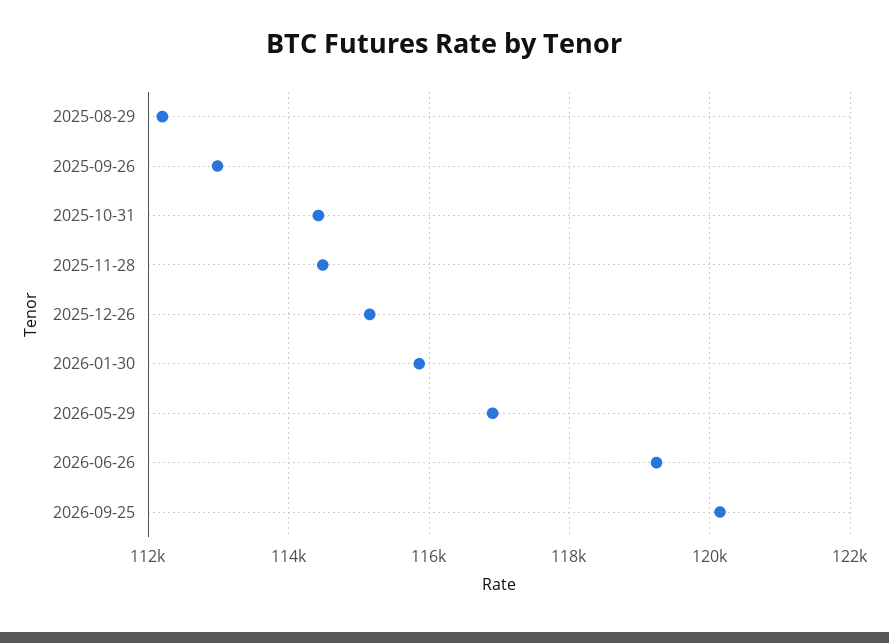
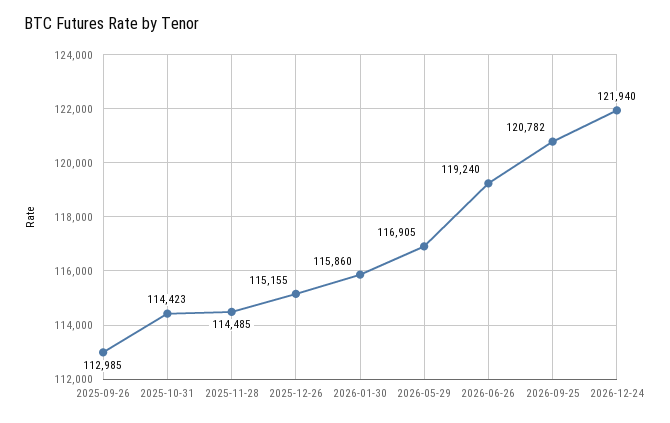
2025-08-29: 112200 -> none
2026-09-25: 120200 -> 120782
2026-12-24: none -> 121940

